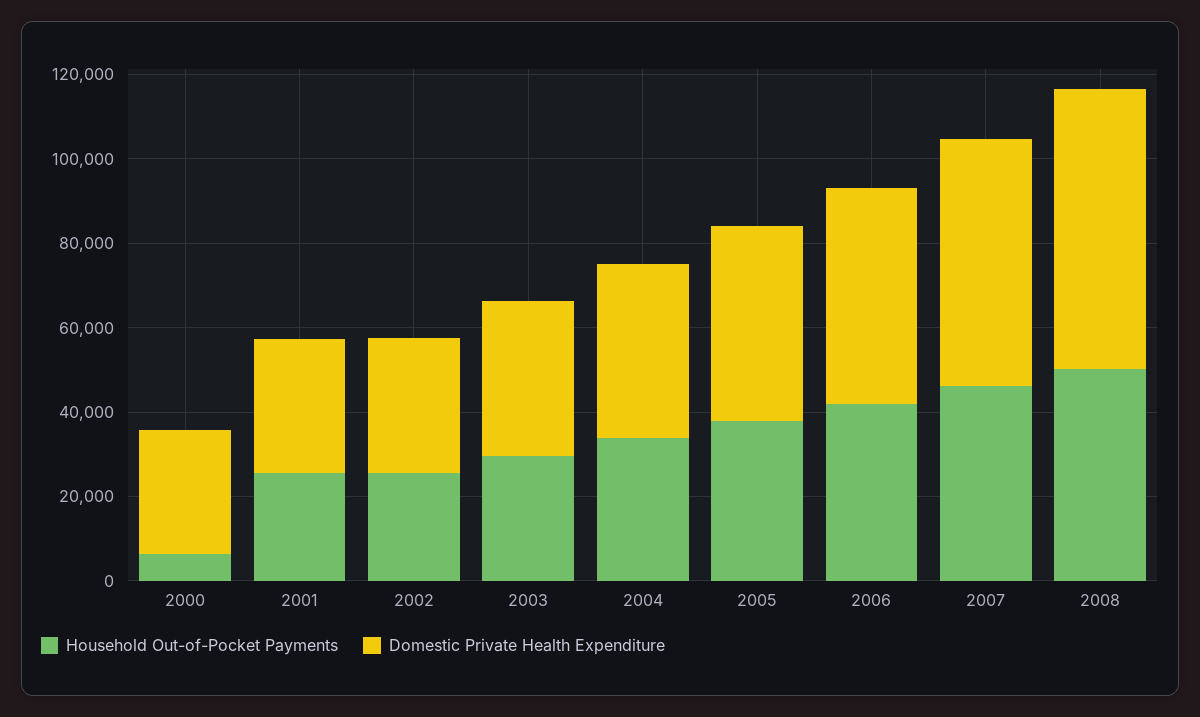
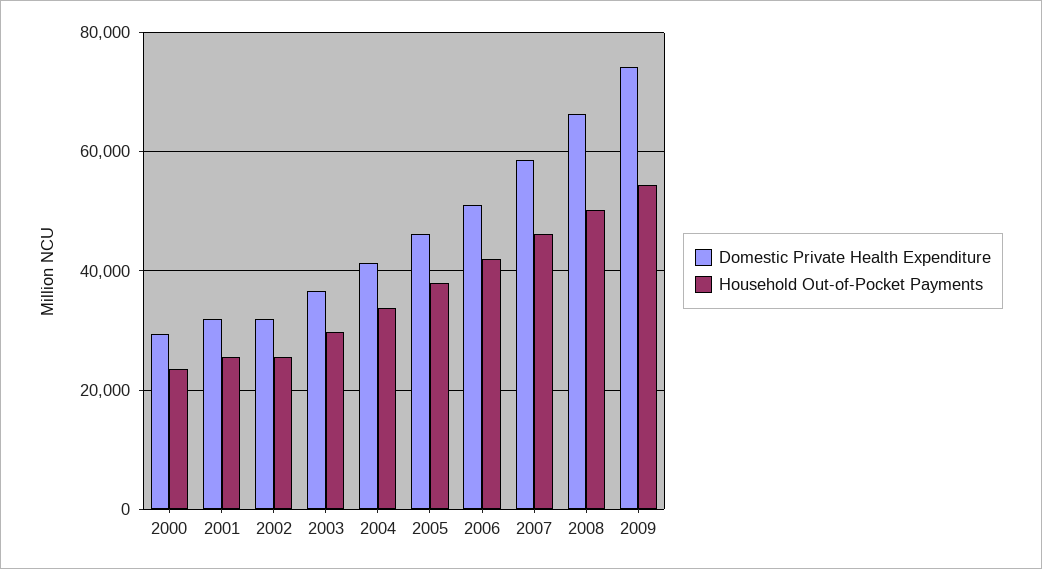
Household Out-of-Pocket Payments, 2000: 5000 -> 24000
Domestic Private Health Expenditure, 2009: none -> 74000
Household Out-of-Pocket Payments, 2009: none -> 54000

